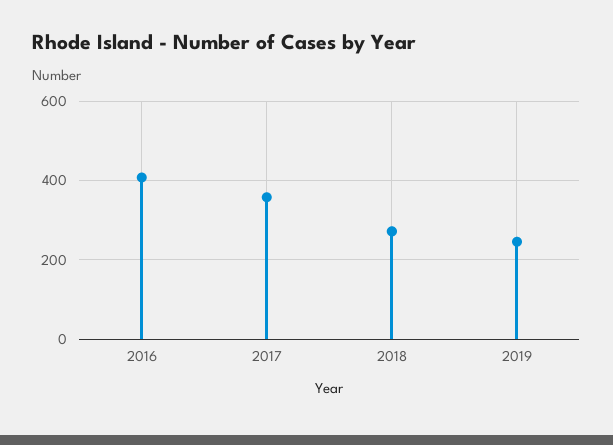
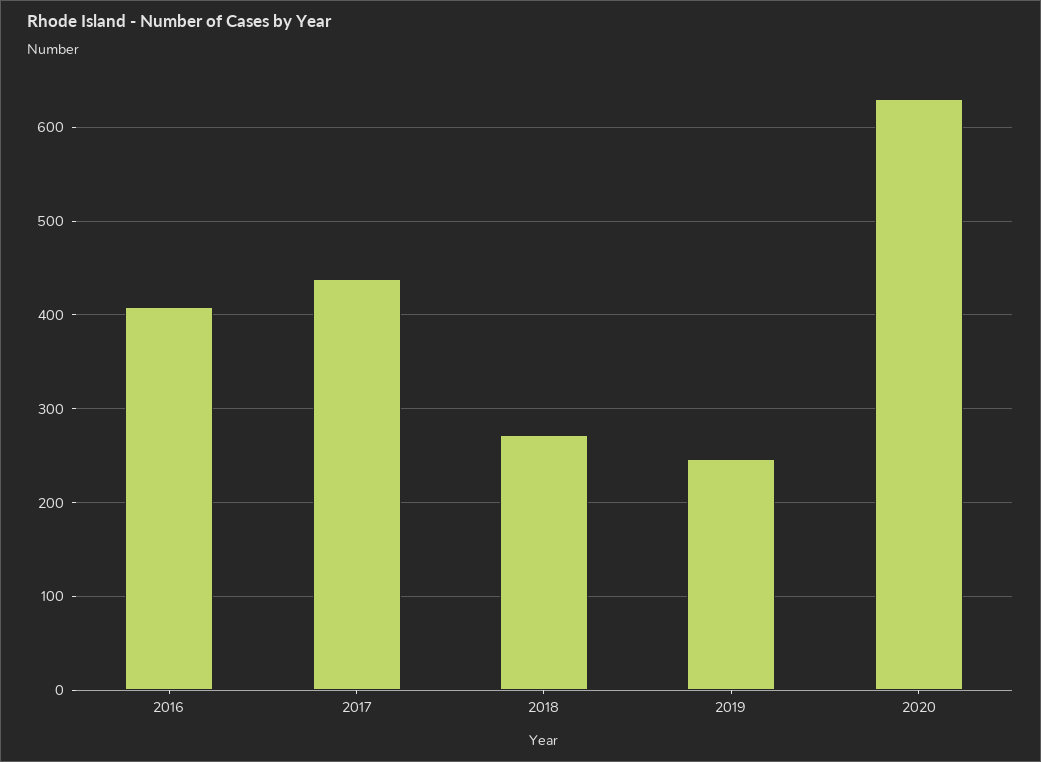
2017: 360 -> 440
2020: none -> 630

